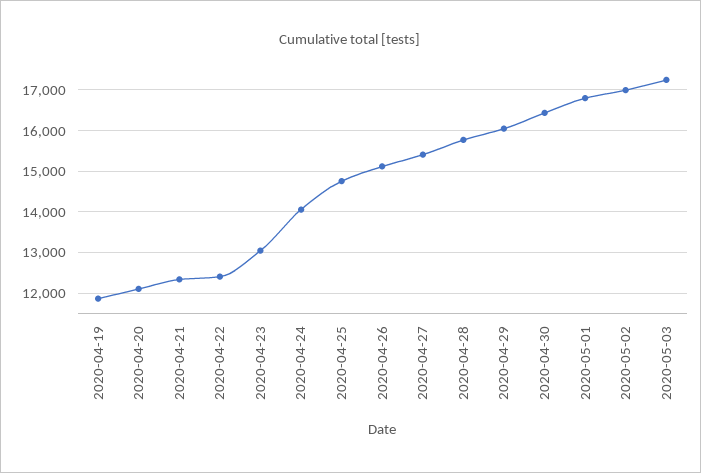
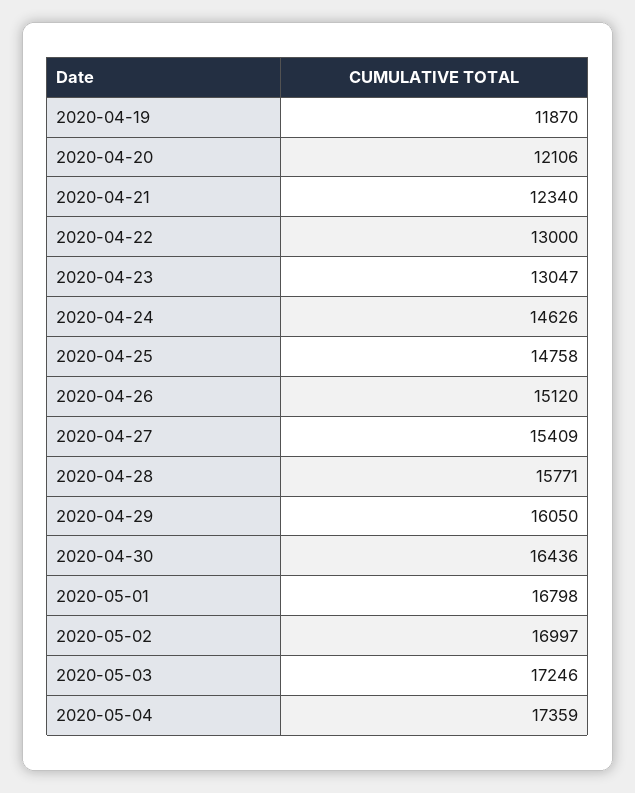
2020-04-22: 12400 -> 13000
2020-04-24: 14000 -> 14626
2020-05-04: none -> 17359

